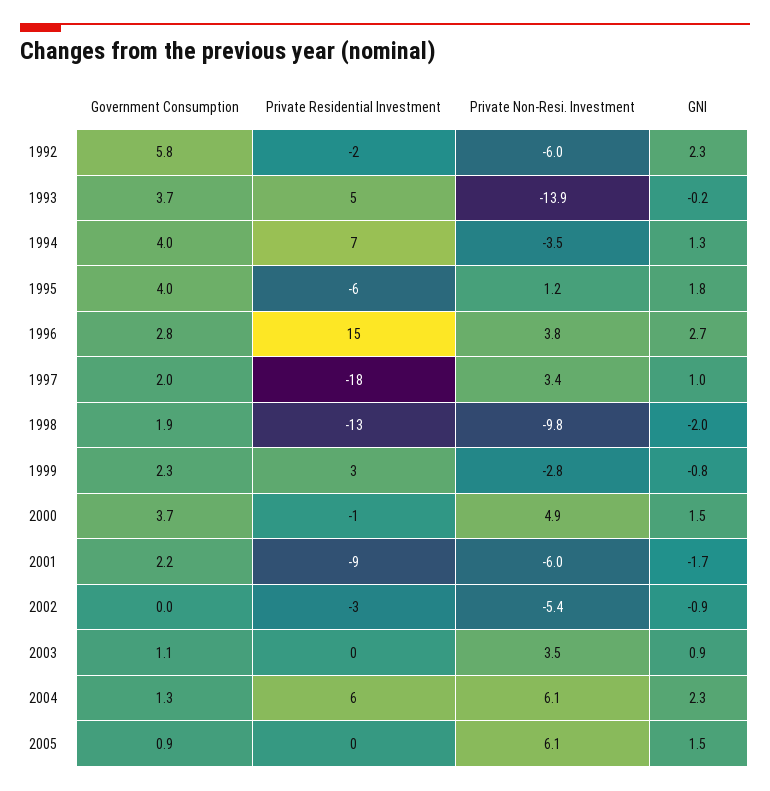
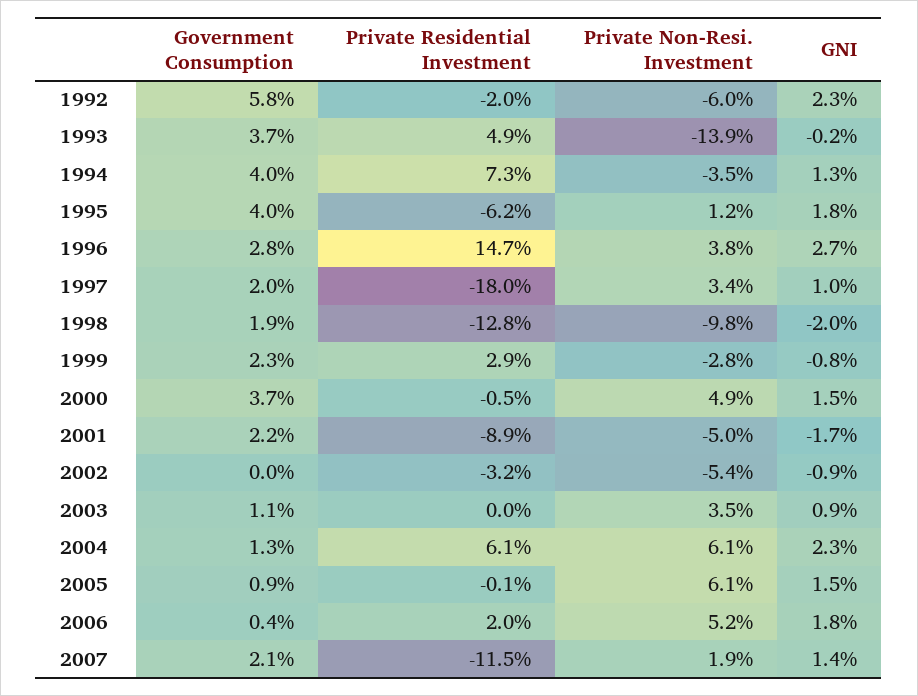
Private Non-Resi. Investment, 2001: -6 -> -5
Government Consumption, 2006: none -> 0.4
Private Residential Investment, 2006: none -> 2
Private Non-Resi. Investment, 2006: none -> 5.2
GNI, 2006: none -> 1.8
Government Consumption, 2007: none -> 2.1
Private Residential Investment, 2007: none -> -11.5
Private Non-Resi. Investment, 2007: none -> 1.9
GNI, 2007: none -> 1.4

